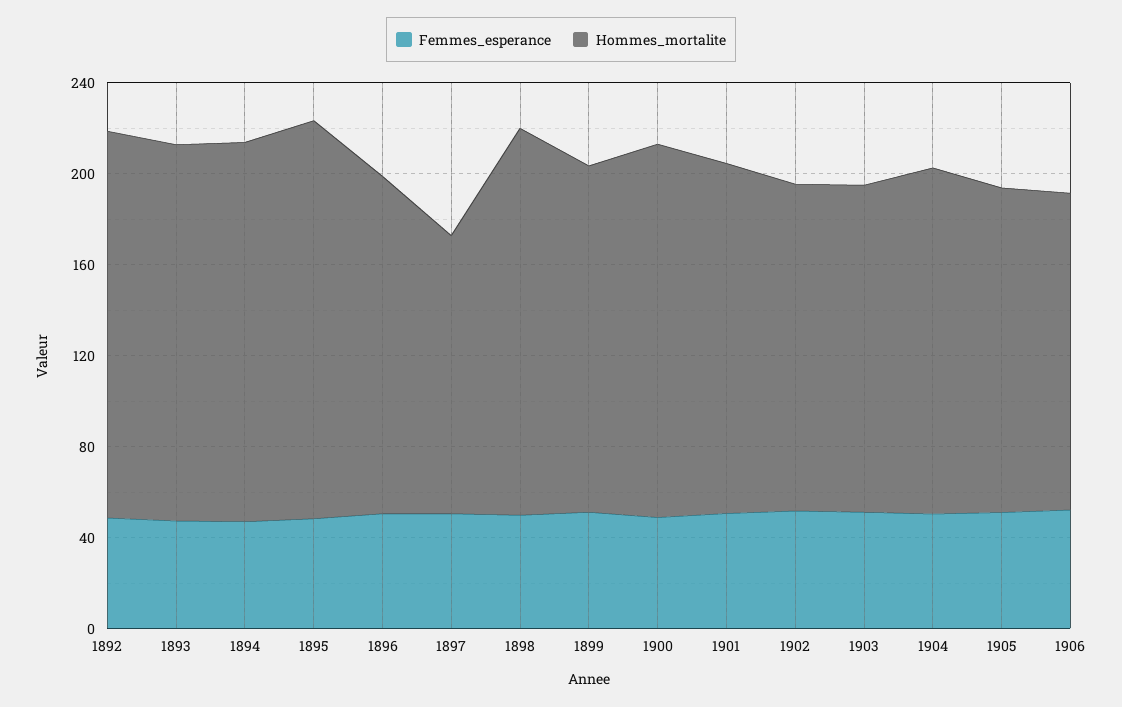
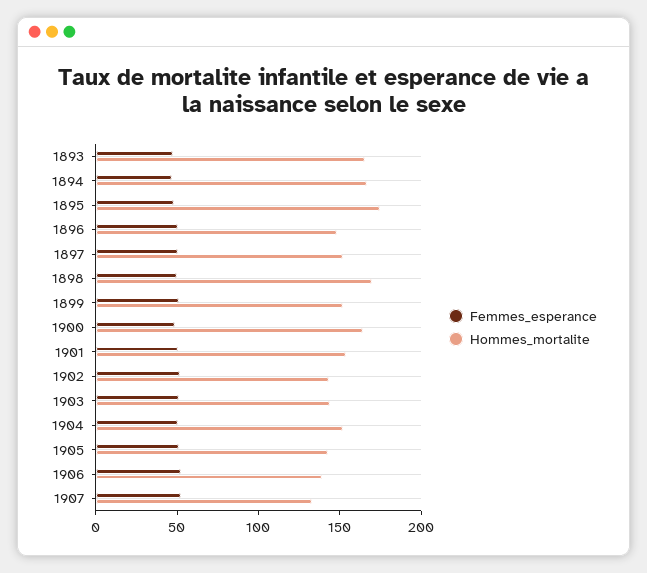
Femmes_esperance, 1892: 50 -> none
Hommes_mortalite, 1892: 170 -> none
Hommes_mortalite, 1897: 120 -> 150
Femmes_esperance, 1907: none -> 50
Hommes_mortalite, 1907: none -> 130

